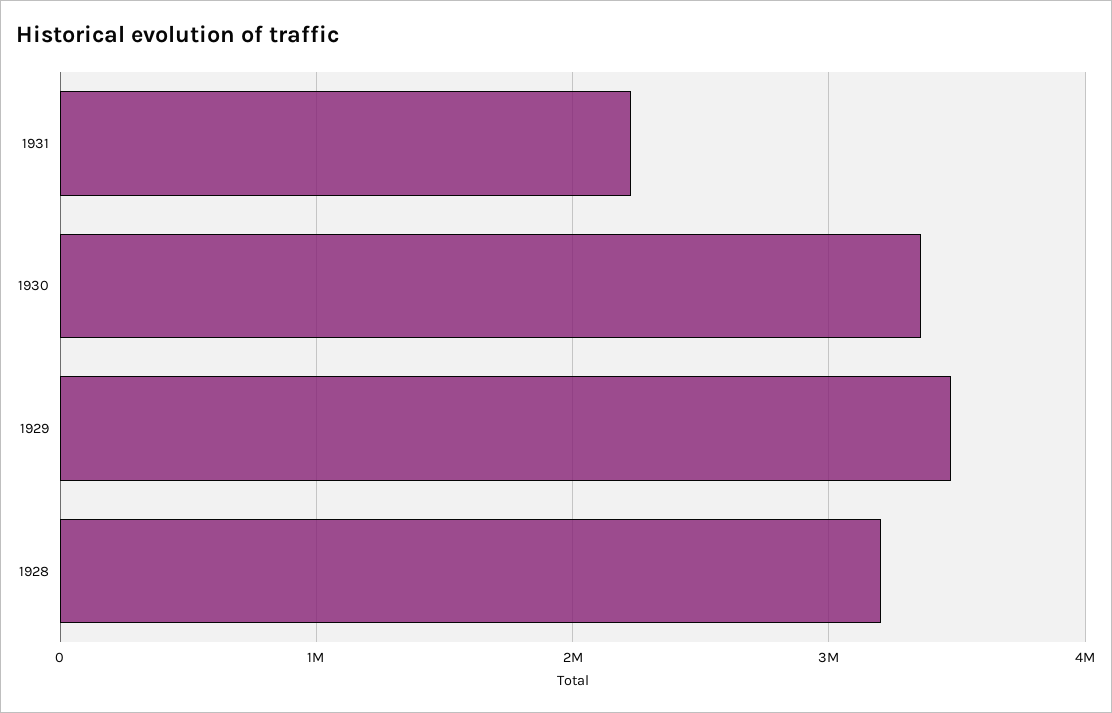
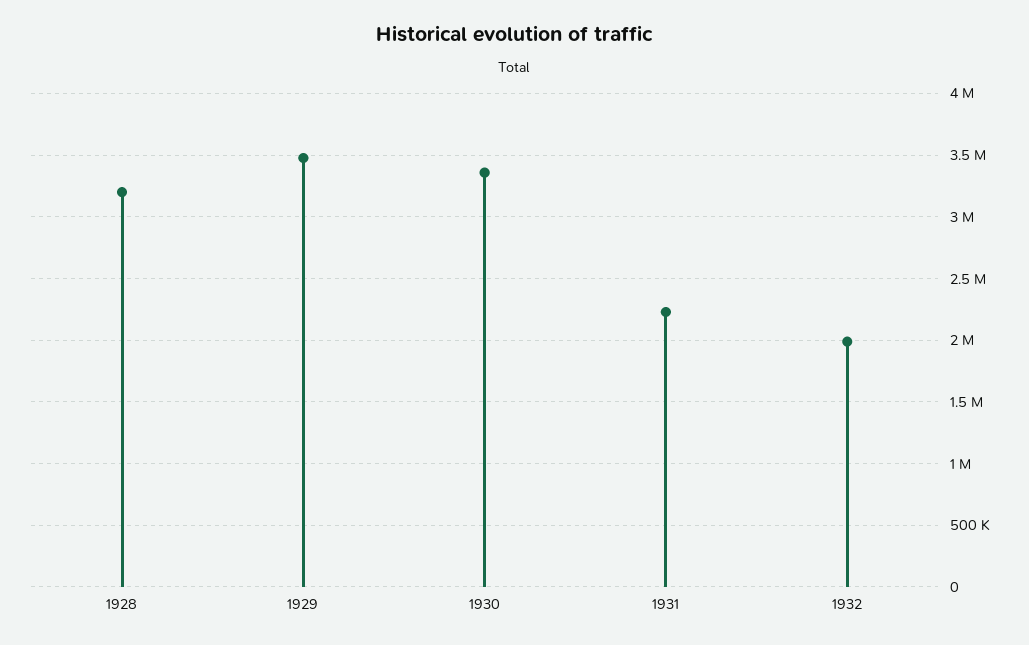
1932: none -> 2000000

